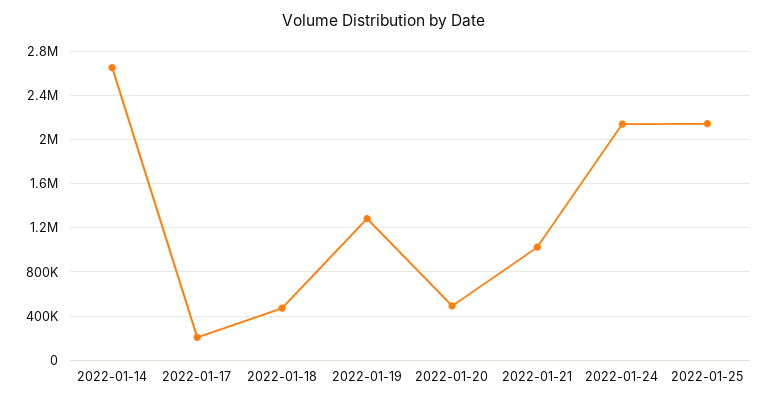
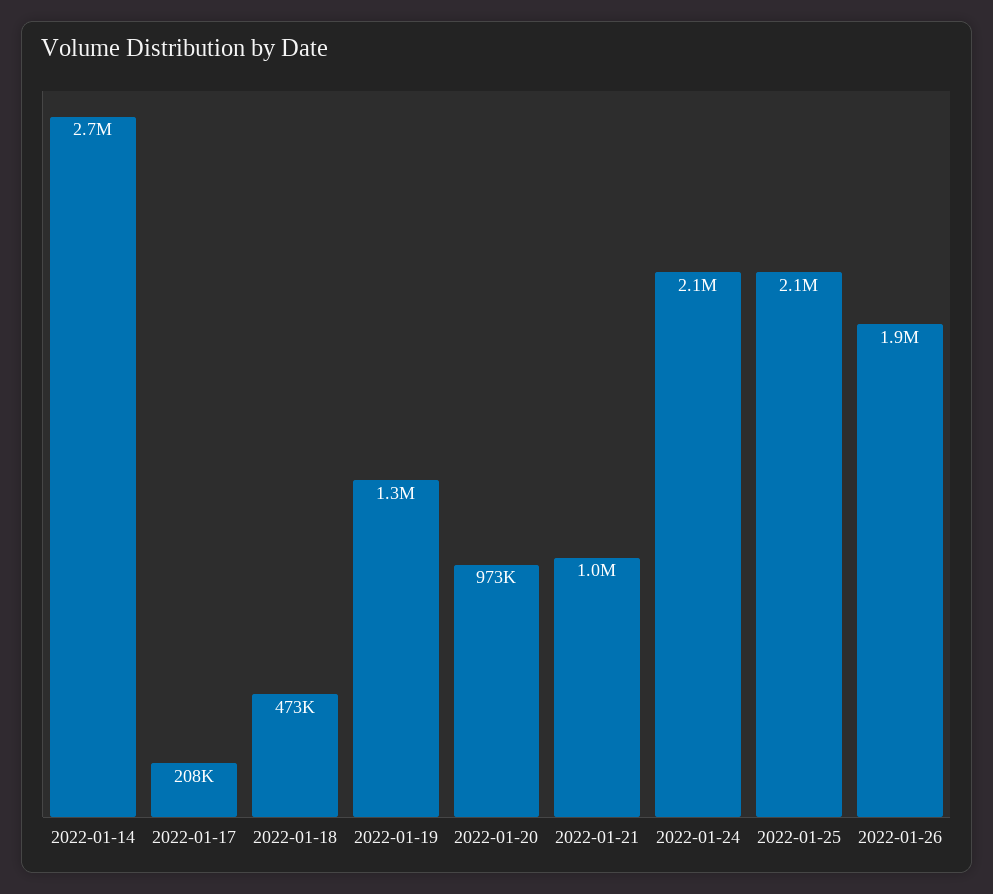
2022-01-20: 500000 -> 973000
2022-01-26: none -> 1900000

